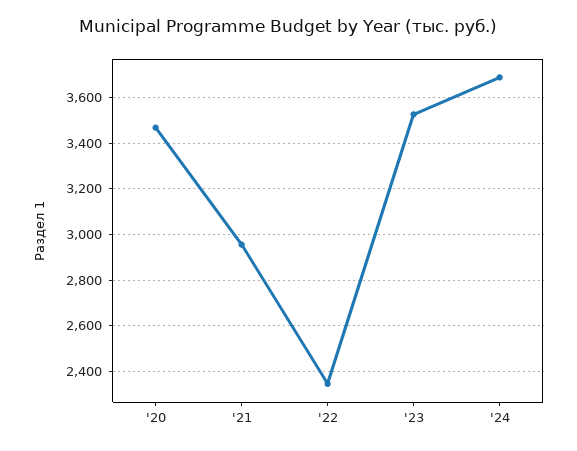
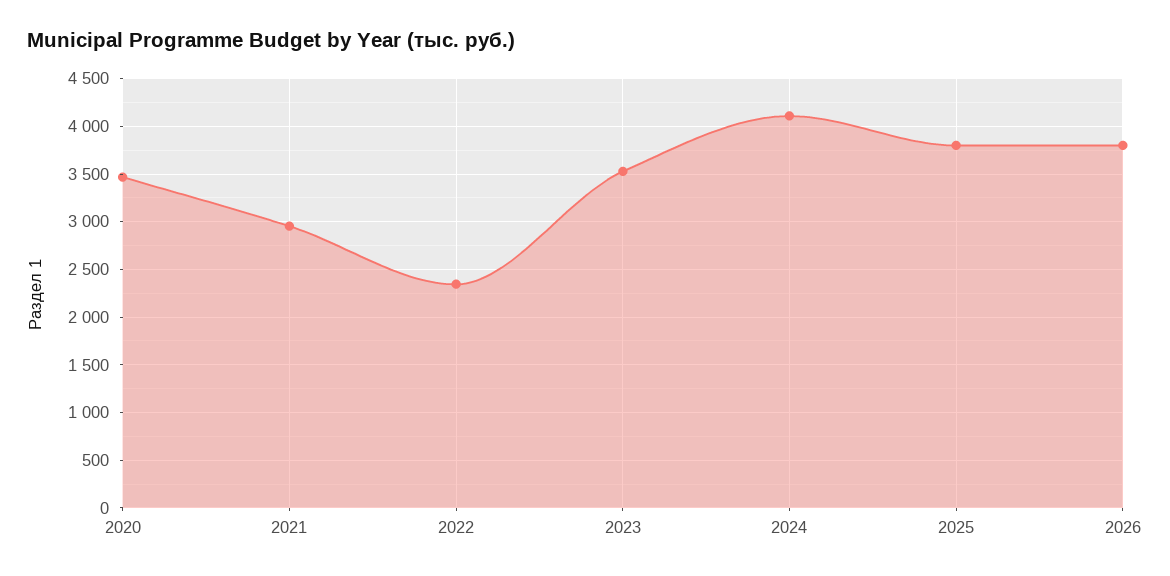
'24: 3700 -> 4100
2025: none -> 3800
2026: none -> 3800

